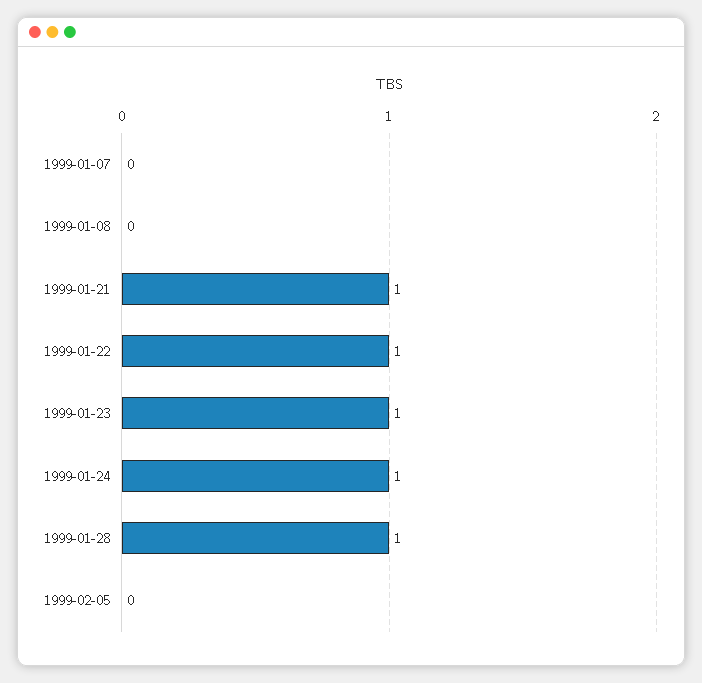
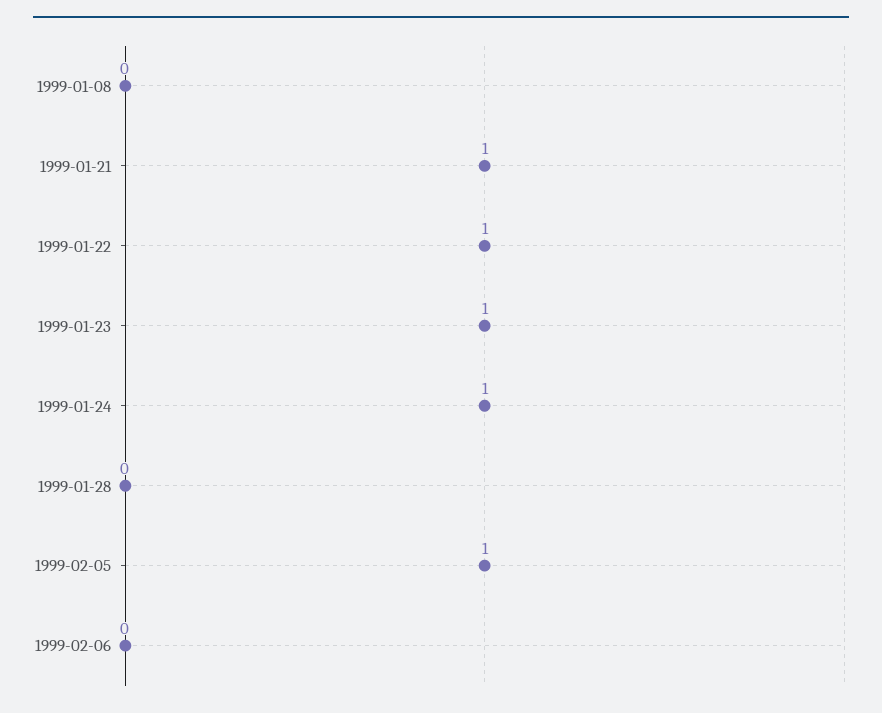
1999-01-07: 0 -> none
1999-01-28: 1 -> 0
1999-02-05: 0 -> 1
1999-02-06: none -> 0

